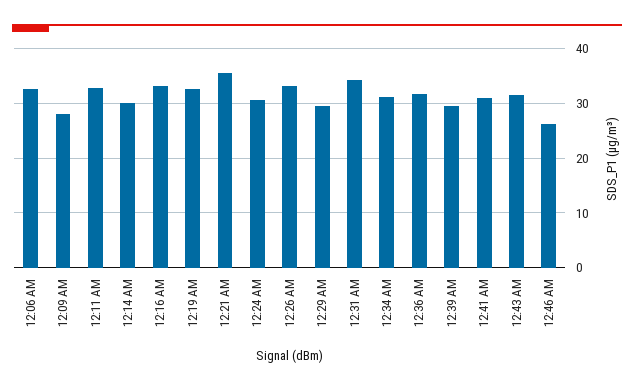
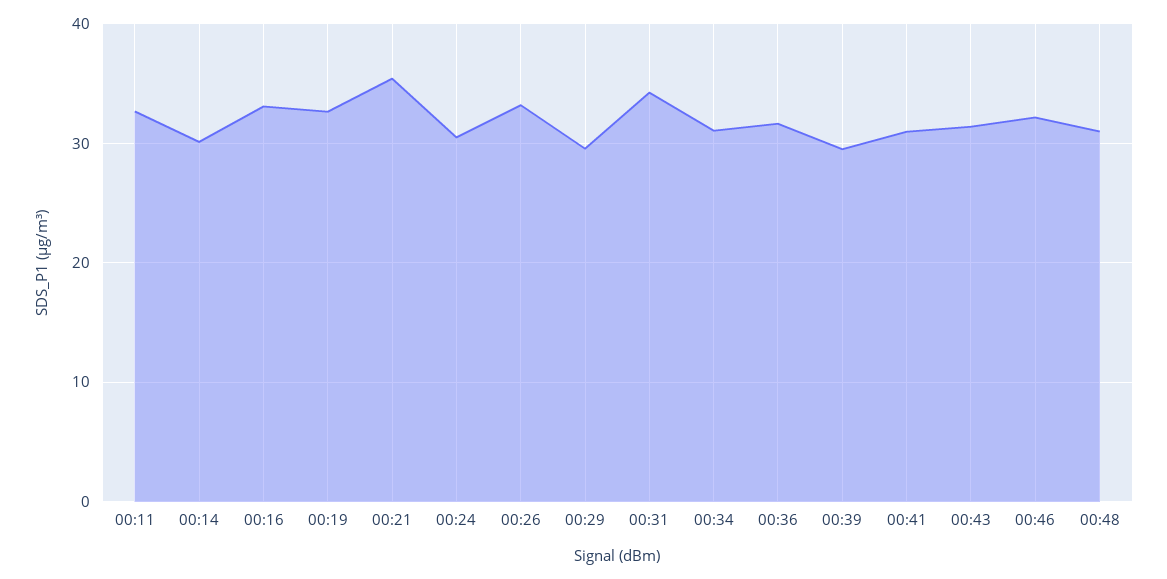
12:06 AM: 32 -> none
12:09 AM: 28 -> none
12:46 AM: 26 -> 32
00:48: none -> 31

